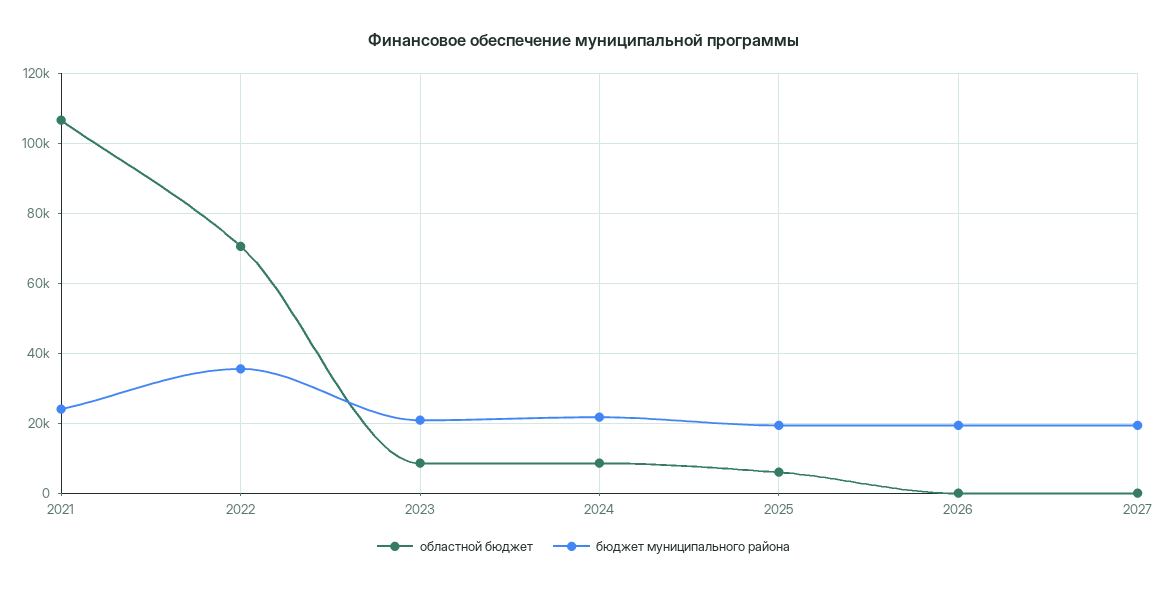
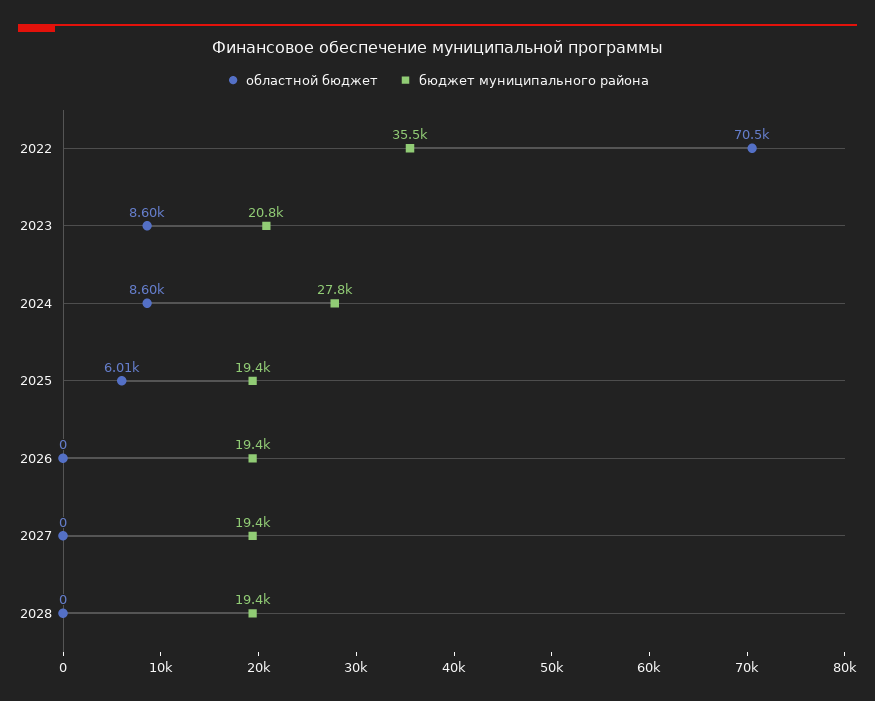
областной бюджет, 2021: 106000 -> none
бюджет муниципального района, 2021: 24000 -> none
бюджет муниципального района, 2024: 22000 -> 27800
областной бюджет, 2028: none -> 0
бюджет муниципального района, 2028: none -> 19400

